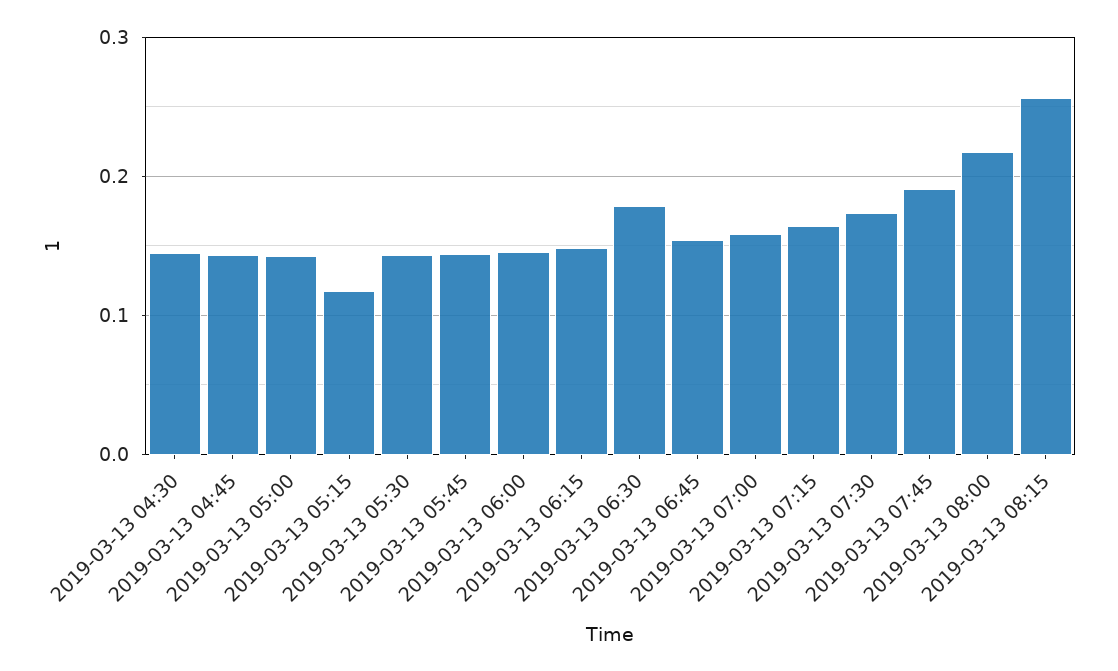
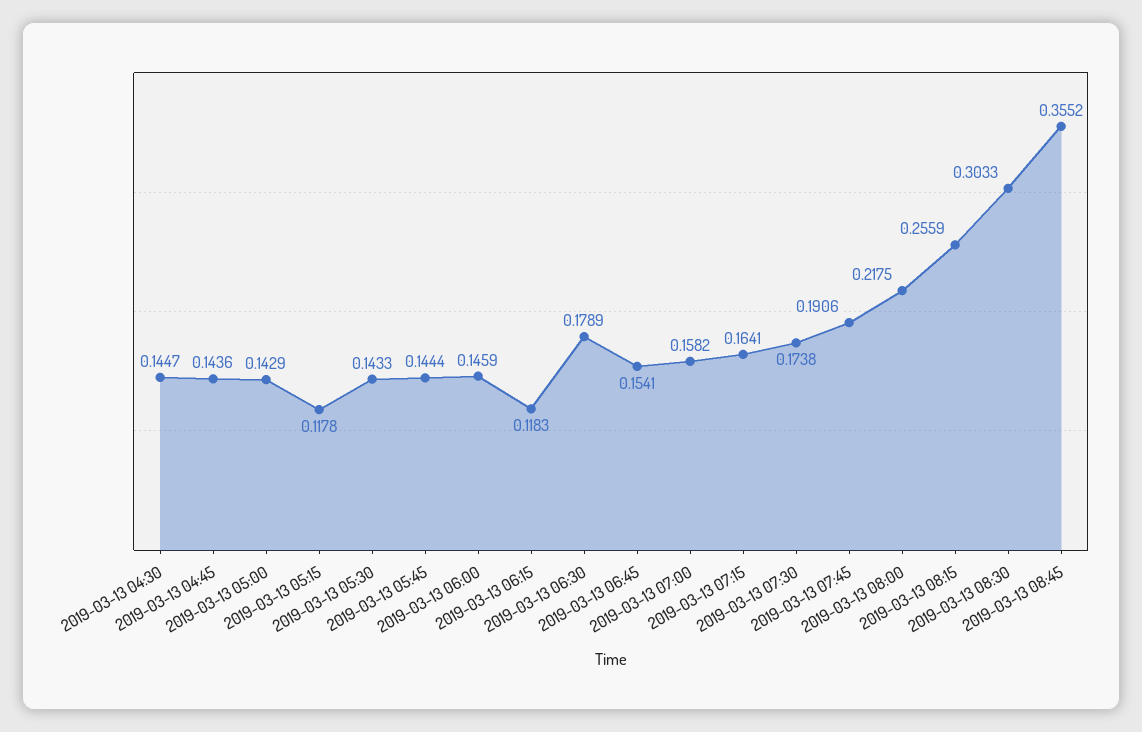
2019-03-13 06:15: 0.15 -> 0.1183
2019-03-13 08:30: none -> 0.3033
2019-03-13 08:45: none -> 0.3552

